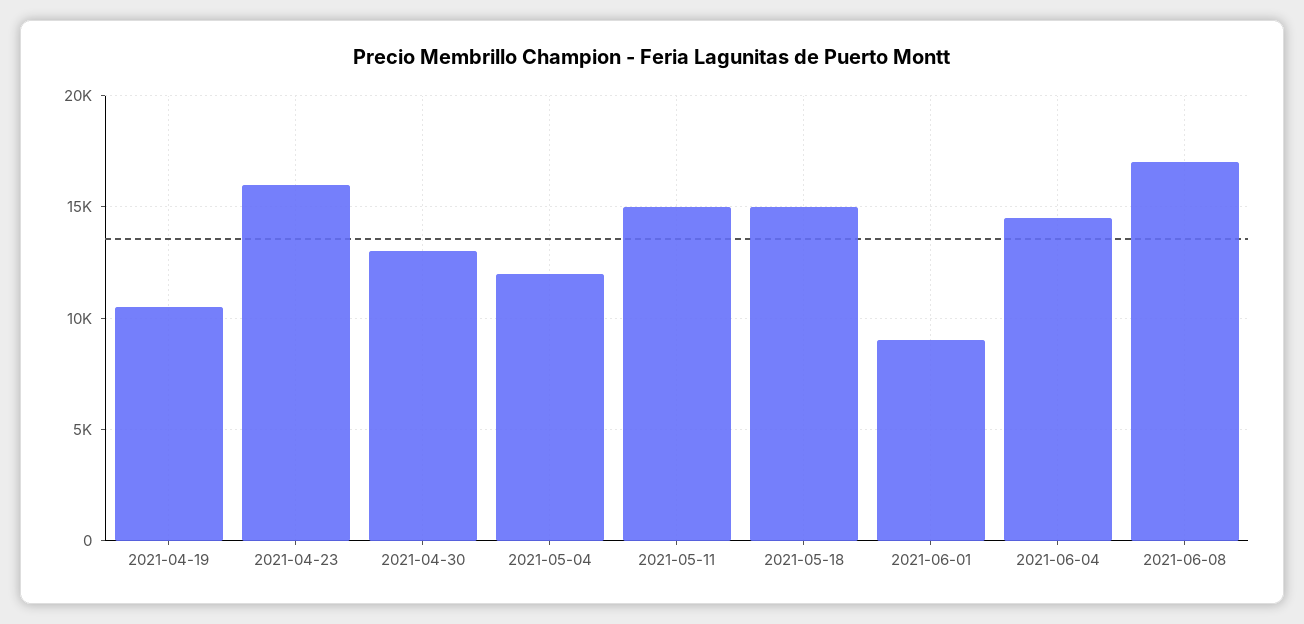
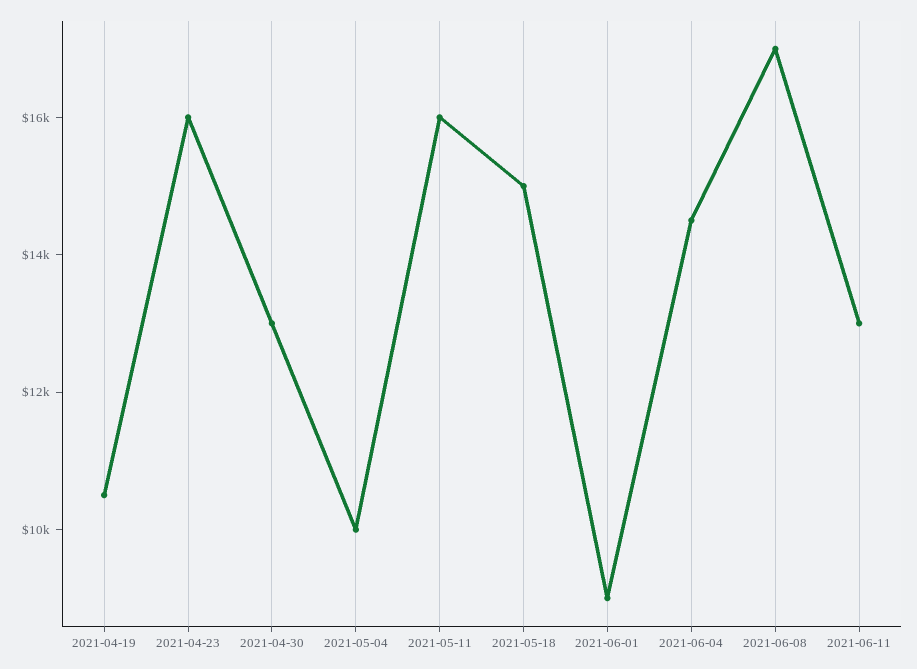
2021-05-04: 12000 -> 10000
2021-05-11: 15000 -> 16000
2021-06-11: none -> 13000

